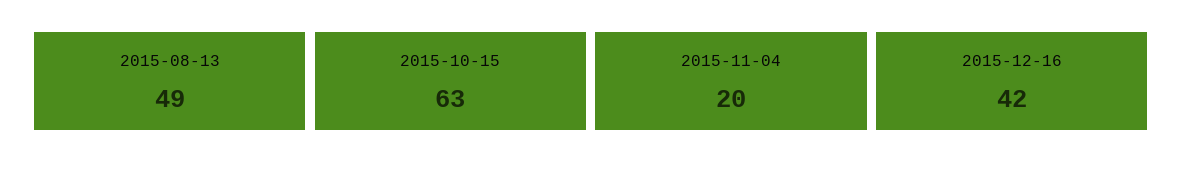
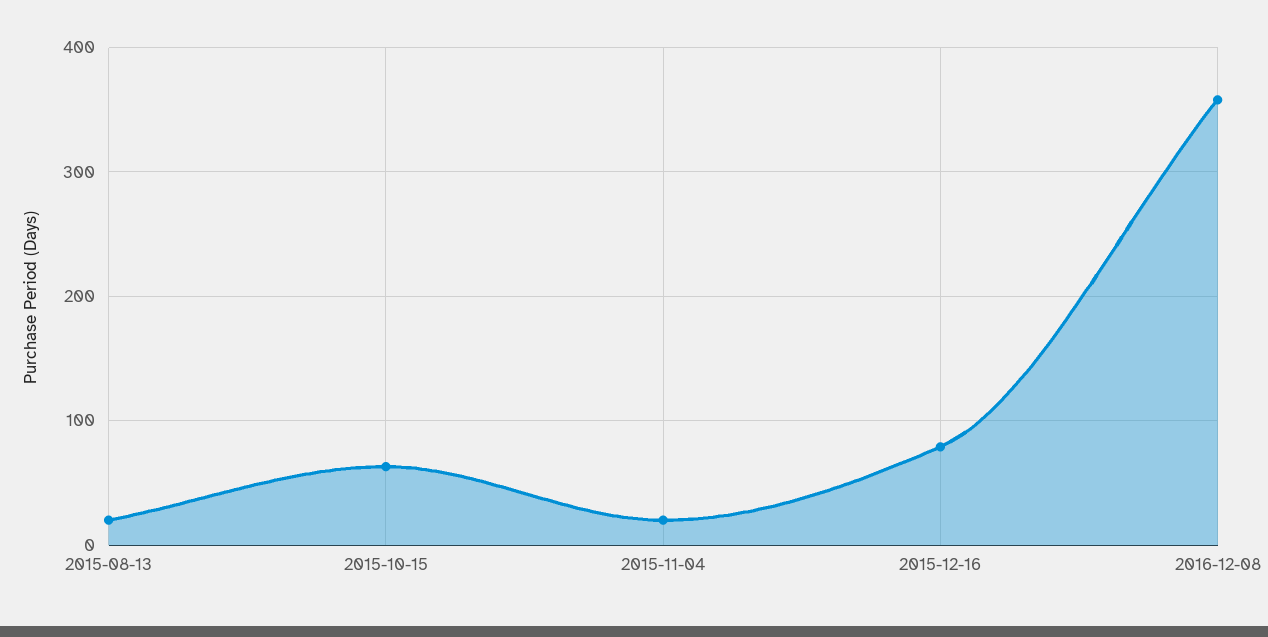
2015-08-13: 49 -> 20
2015-12-16: 42 -> 80
2016-12-08: none -> 360

